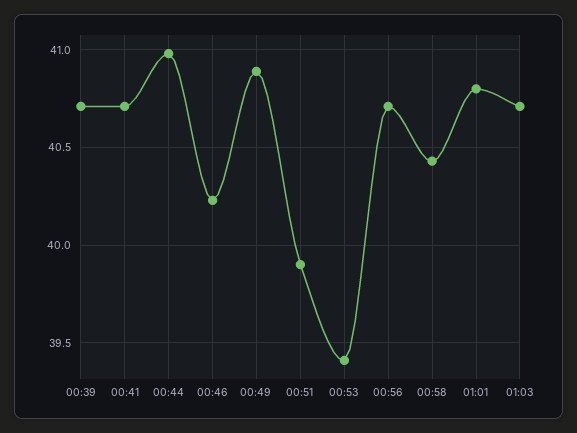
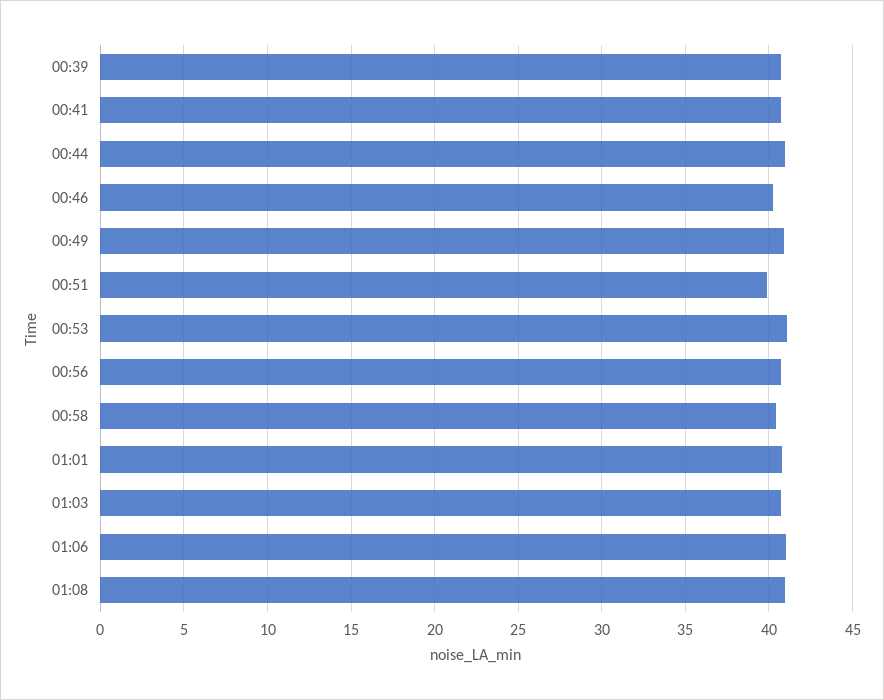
00:53: 39.4 -> 41
01:06: none -> 41
01:08: none -> 41

